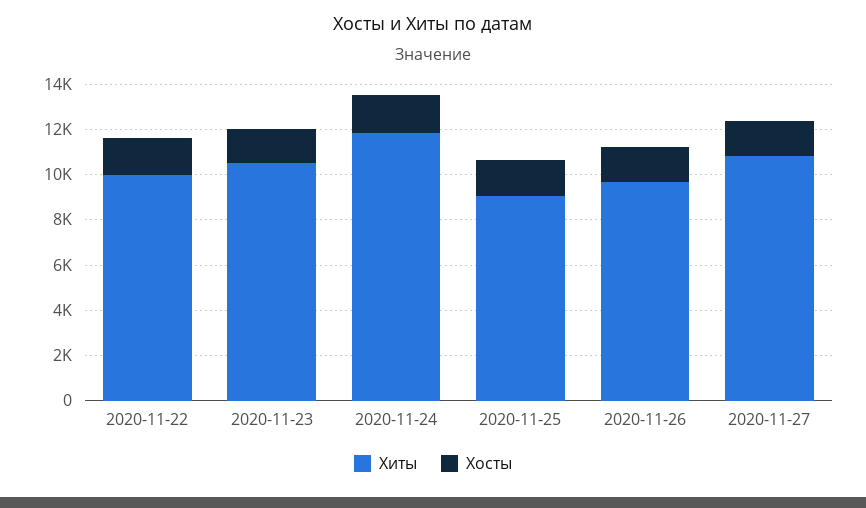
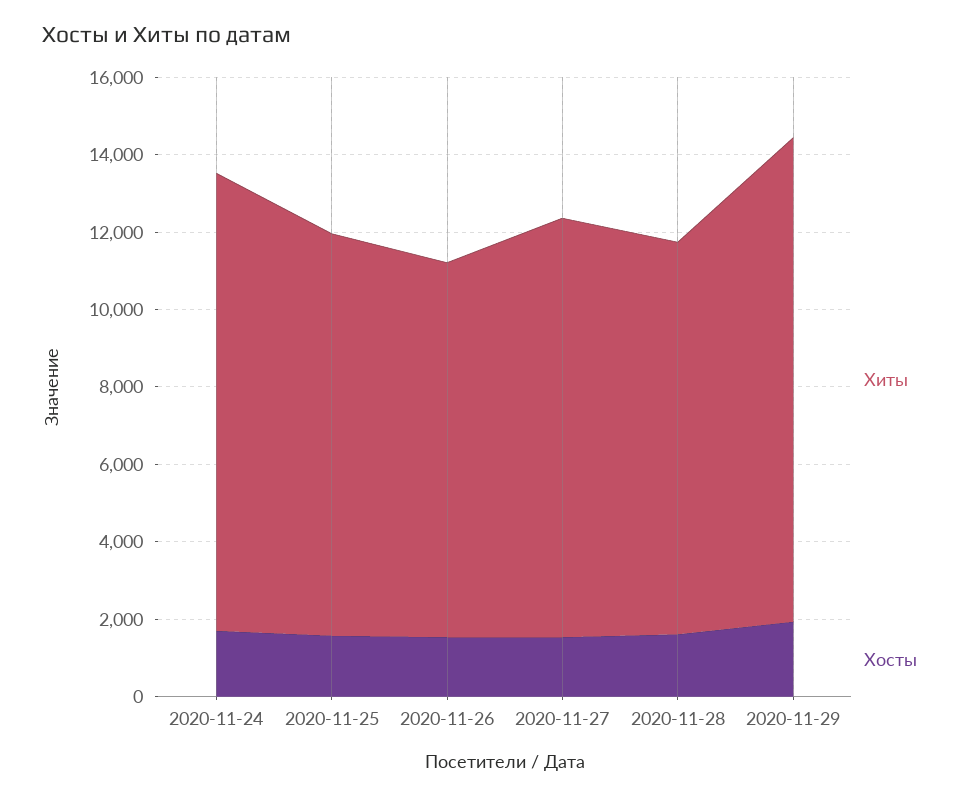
Хиты, 2020-11-22: 10000 -> none
Хосты, 2020-11-22: 1500 -> none
Хиты, 2020-11-23: 10500 -> none
Хосты, 2020-11-23: 1500 -> none
Хиты, 2020-11-25: 9000 -> 10500
Хиты, 2020-11-28: none -> 10000
Хосты, 2020-11-28: none -> 1500
Хиты, 2020-11-29: none -> 12500
Хосты, 2020-11-29: none -> 2000

